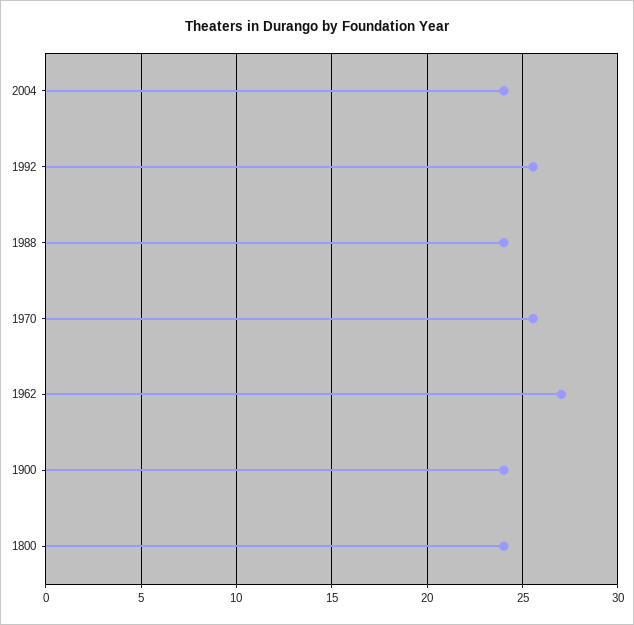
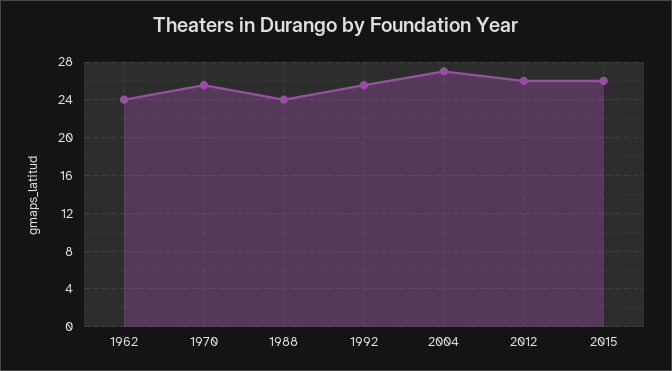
2004: 24 -> 27
1962: 27 -> 24
1900: 24 -> none
1800: 24 -> none
2012: none -> 26
2015: none -> 26

